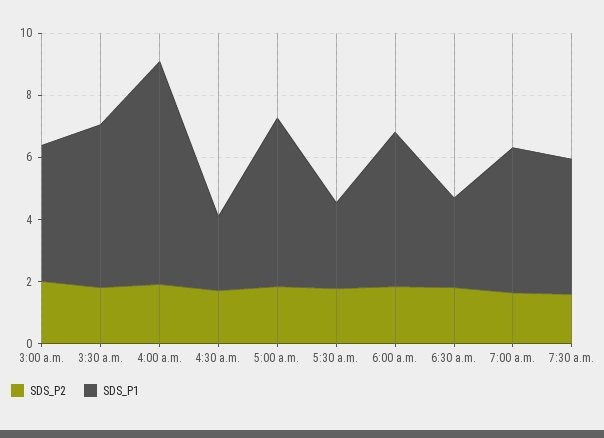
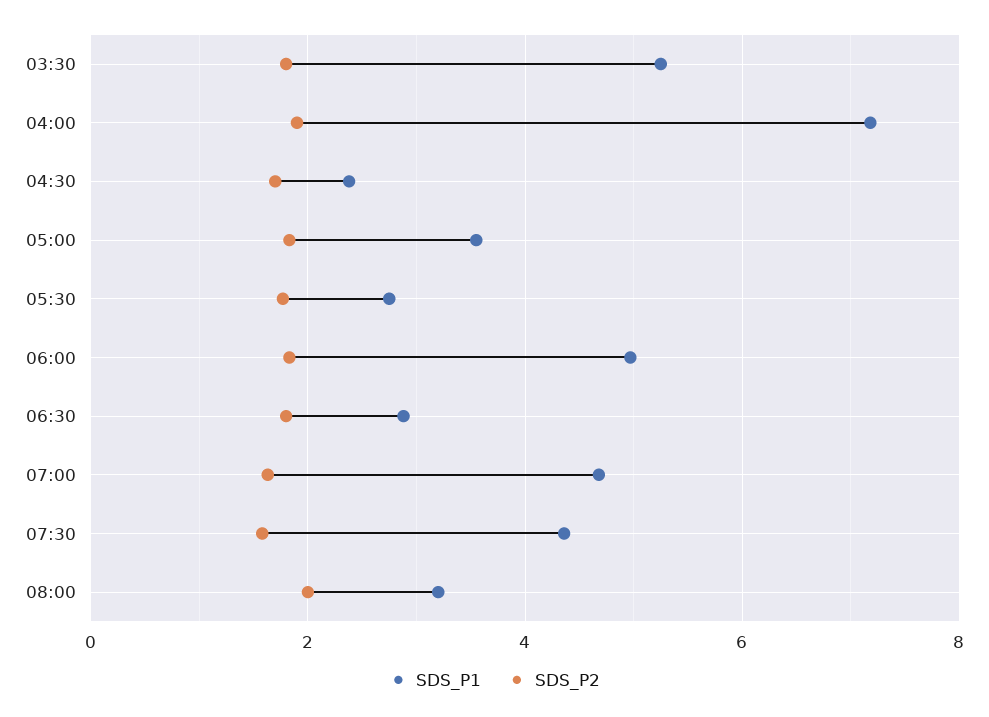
SDS_P2, 3:00 a.m.: 2 -> none
SDS_P1, 3:00 a.m.: 4.5 -> none
SDS_P1, 5:00 a.m.: 5.5 -> 3.6
SDS_P1, 08:00: none -> 3.2
SDS_P2, 08:00: none -> 2

